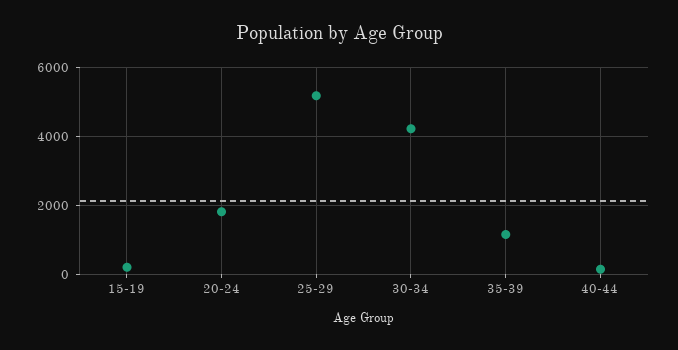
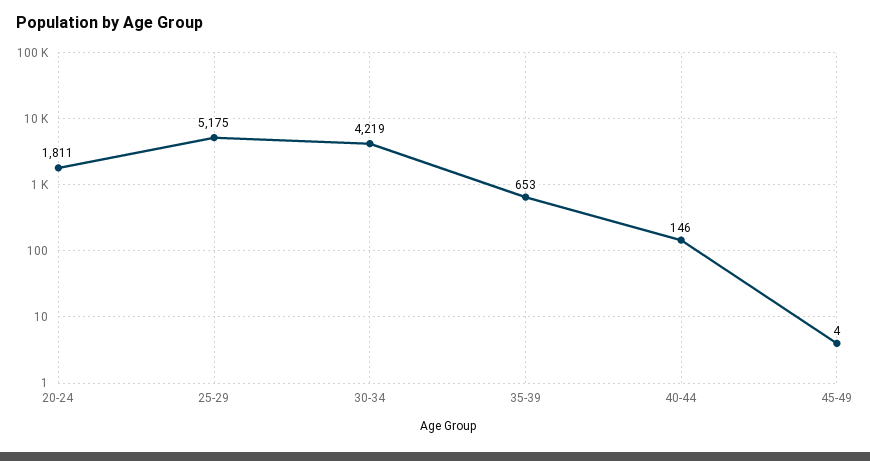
15-19: 200 -> none
35-39: 1200 -> 653
45-49: none -> 4

